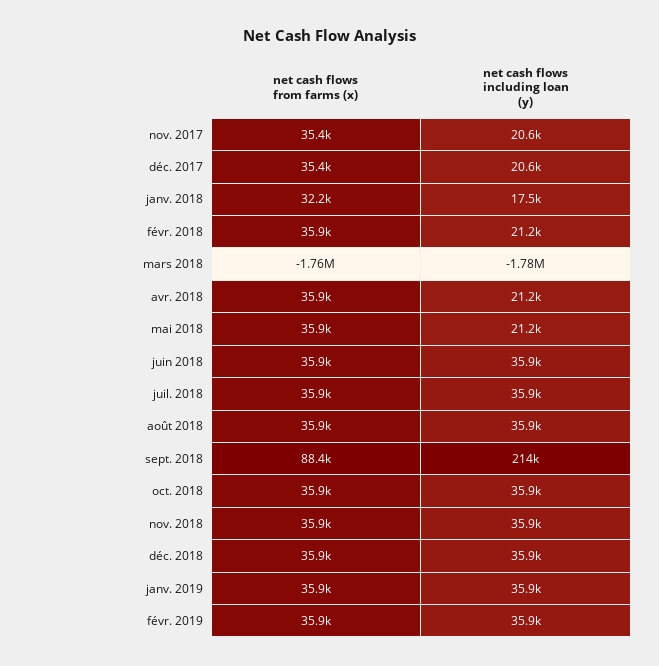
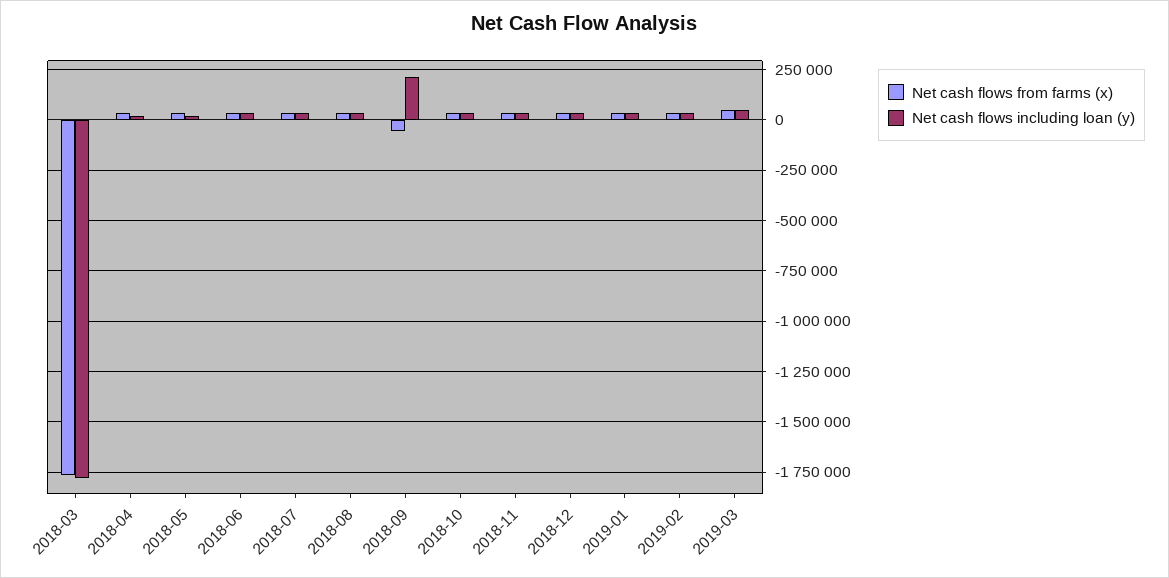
net cash flows from farms (x), nov. 2017: 35400 -> none
net cash flows including loan (y), nov. 2017: 20600 -> none
net cash flows from farms (x), déc. 2017: 35400 -> none
net cash flows including loan (y), déc. 2017: 20600 -> none
net cash flows from farms (x), janv. 2018: 32200 -> none
net cash flows including loan (y), janv. 2018: 17500 -> none
net cash flows from farms (x), févr. 2018: 35900 -> none
net cash flows including loan (y), févr. 2018: 21200 -> none
net cash flows from farms (x), sept. 2018: 88400 -> -50000
net cash flows from farms (x), 2019-03: none -> 50000
net cash flows including loan (y), 2019-03: none -> 50000

